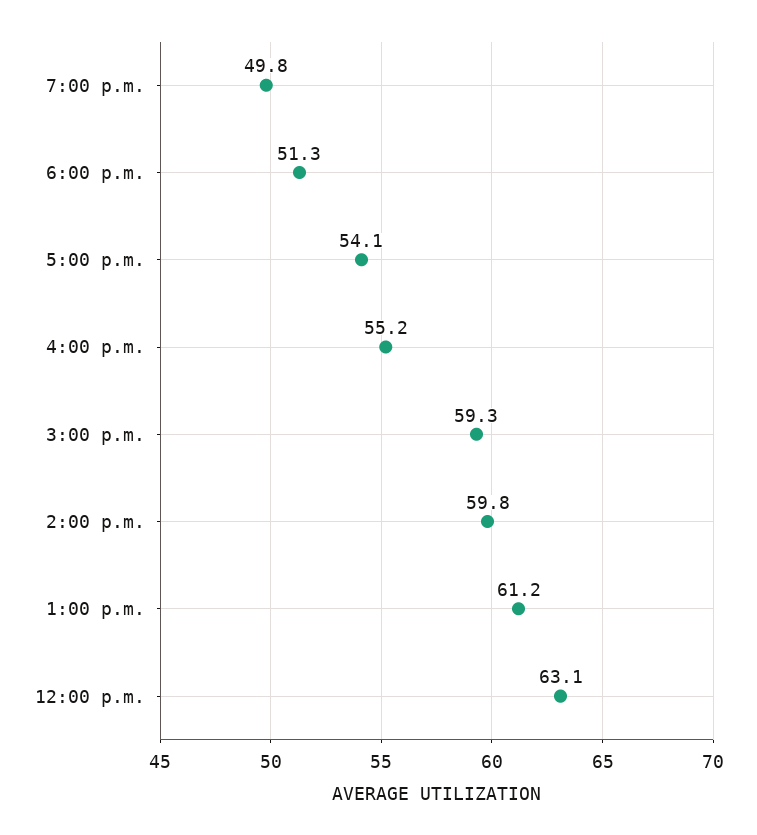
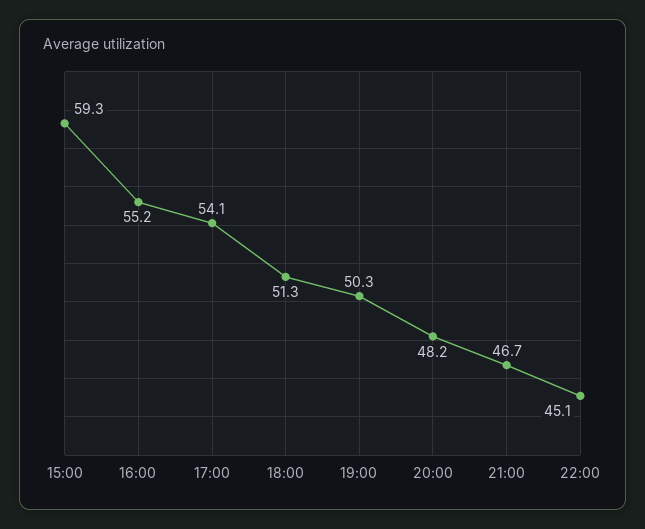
7:00 p.m.: 49.8 -> 50.3
2:00 p.m.: 59.8 -> none
1:00 p.m.: 61.2 -> none
12:00 p.m.: 63.1 -> none
20:00: none -> 48.2
21:00: none -> 46.7
22:00: none -> 45.1

